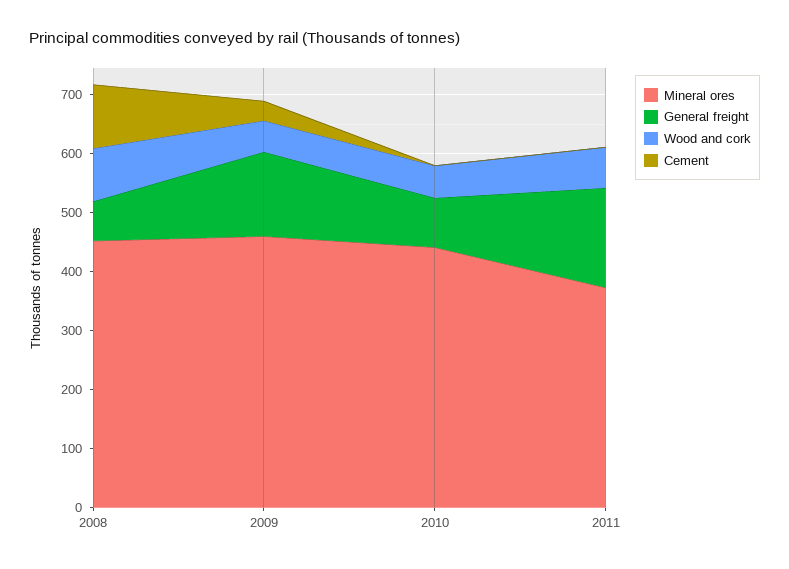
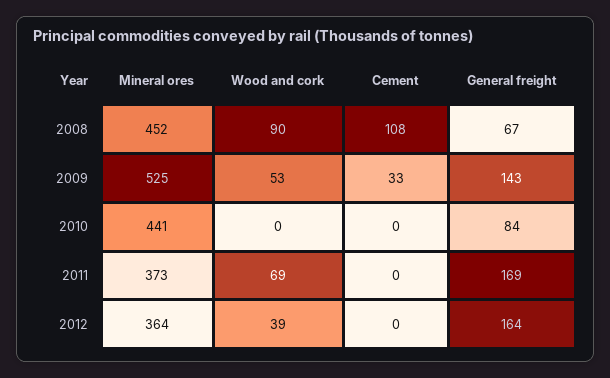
Mineral ores, 2009: 460 -> 525
Wood and cork, 2010: 60 -> 0
Mineral ores, 2012: none -> 364
Wood and cork, 2012: none -> 39
Cement, 2012: none -> 0
General freight, 2012: none -> 164

